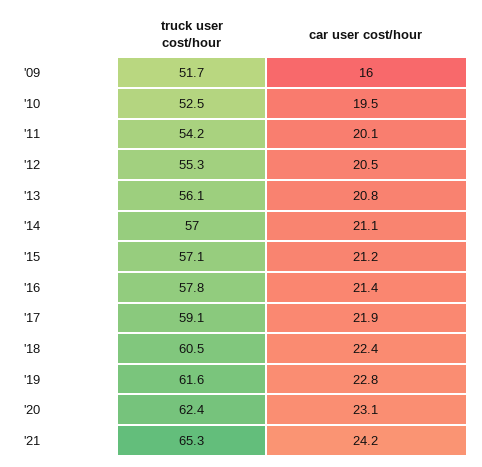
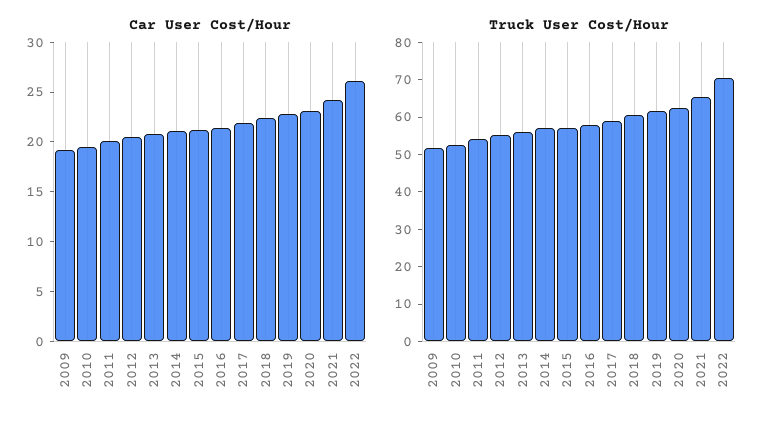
car user cost/hour, '09: 16 -> 19
car user cost/hour, 2022: none -> 26
truck user cost/hour, 2022: none -> 70

